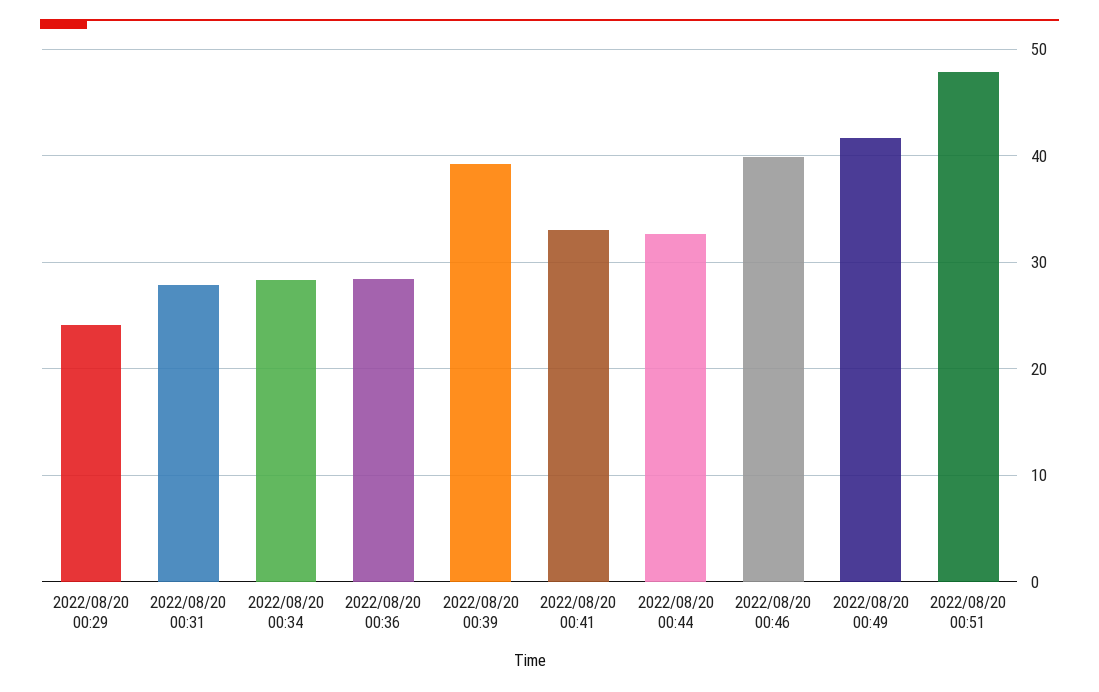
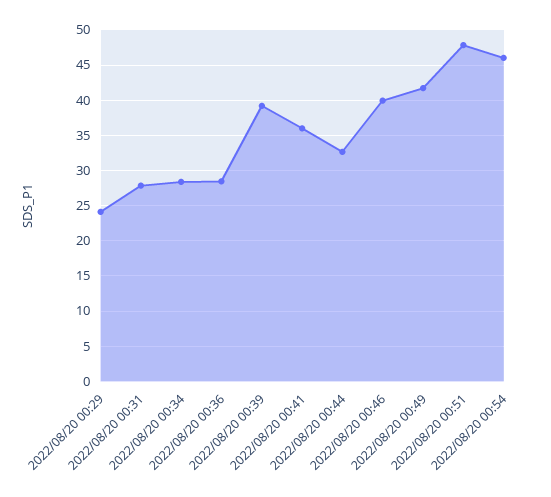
2022/08/20 00:41: 33 -> 36
2022/08/20 00:54: none -> 46

